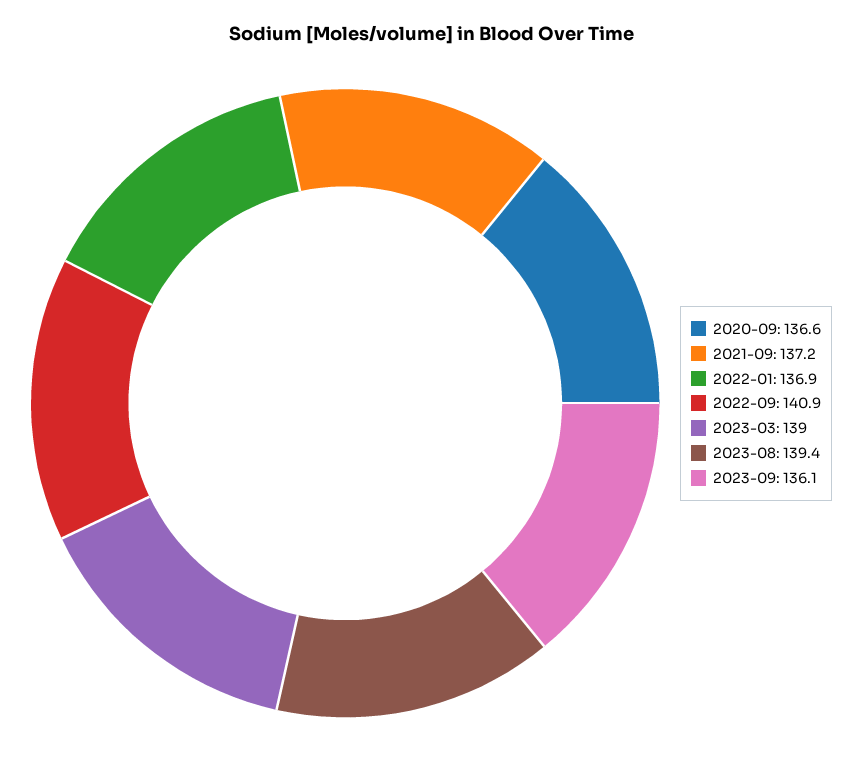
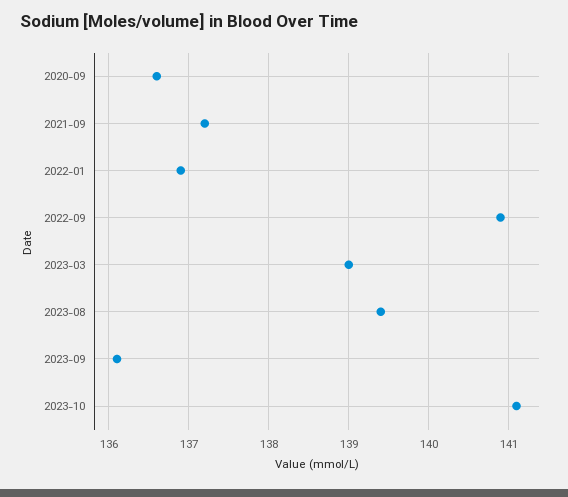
2023-10: none -> 141.1

